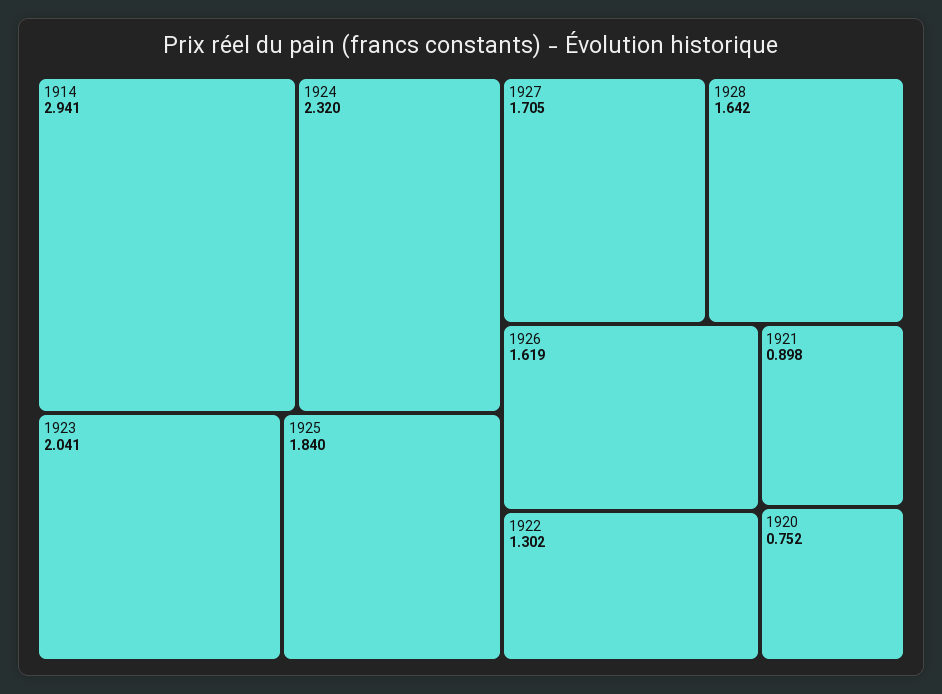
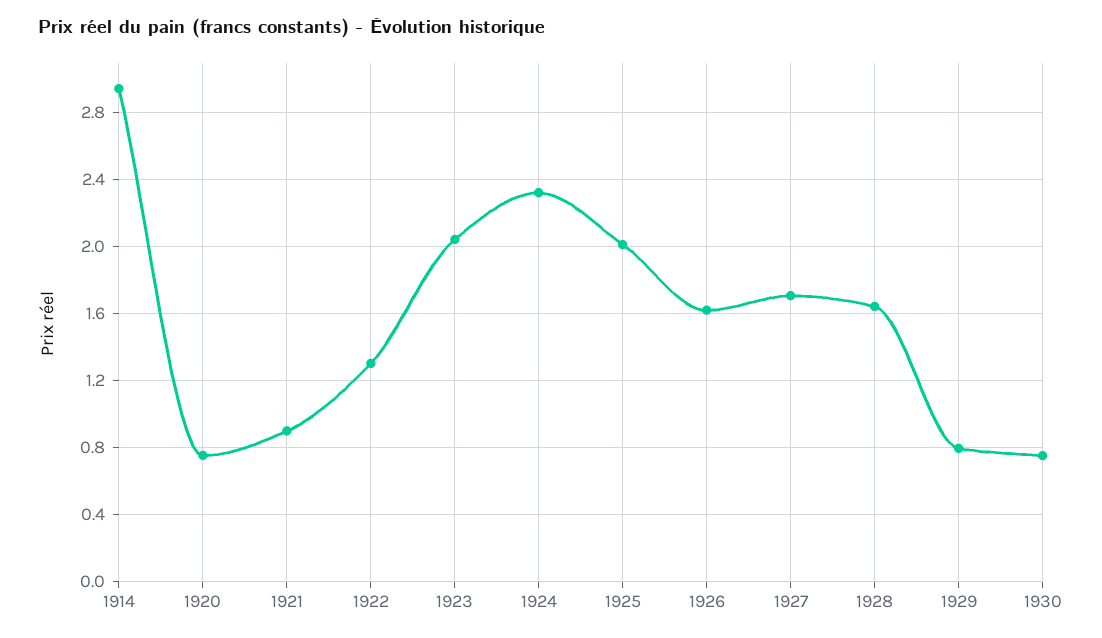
1925: 1.84 -> 2
1929: none -> 0.8
1930: none -> 0.75

